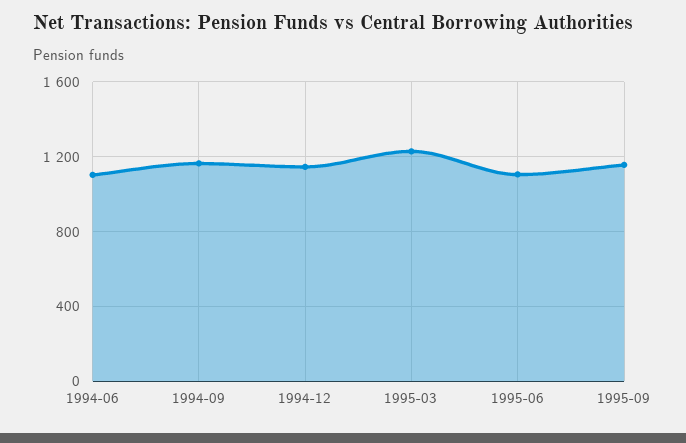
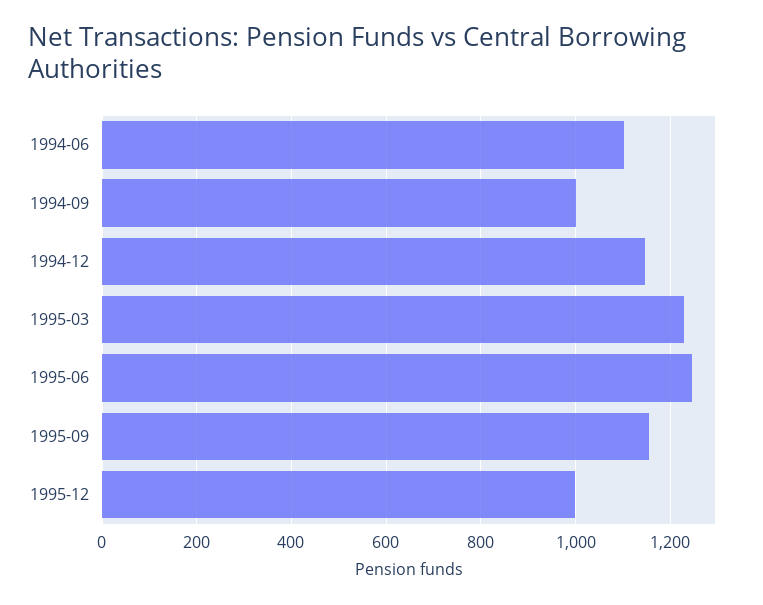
1994-09: 1150 -> 1000
1995-06: 1100 -> 1240
1995-12: none -> 1000

